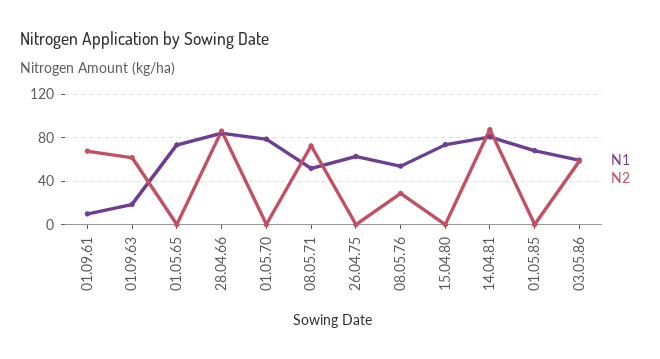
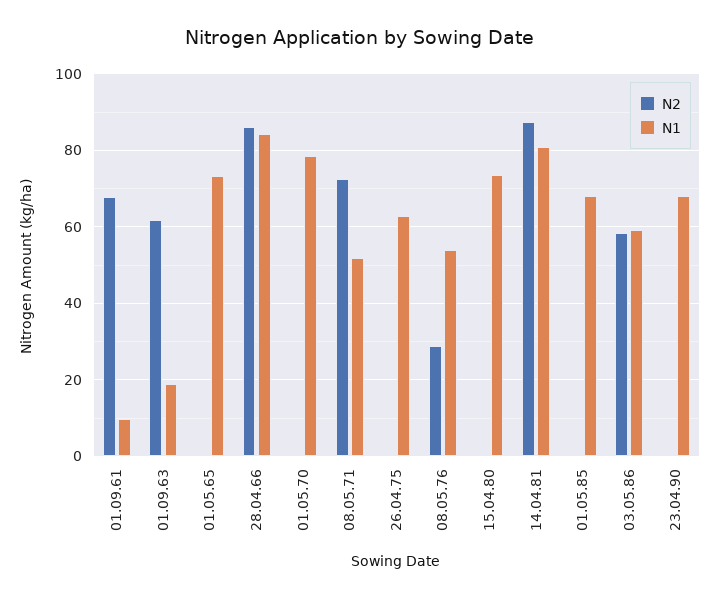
N2, 23.04.90: none -> 0
N1, 23.04.90: none -> 68

